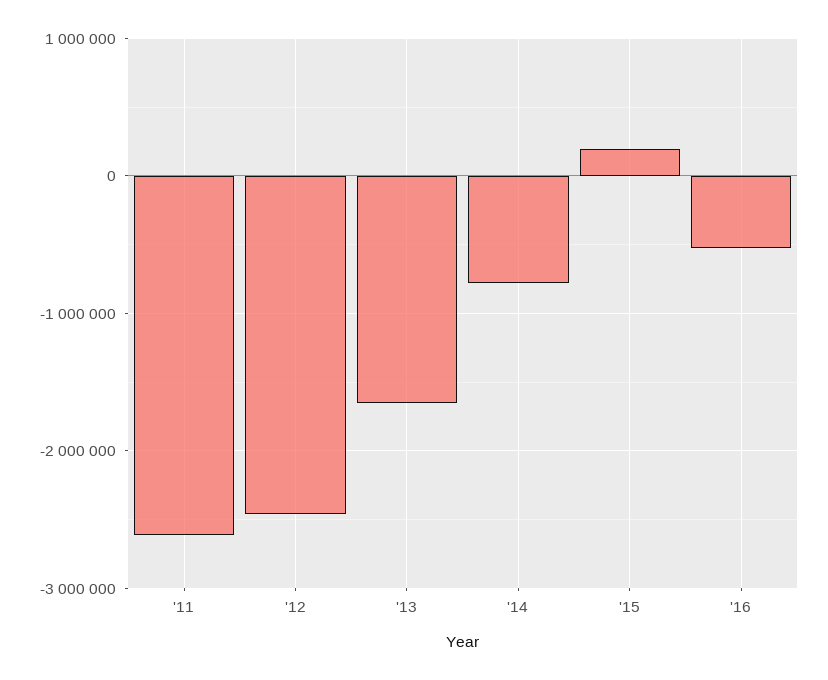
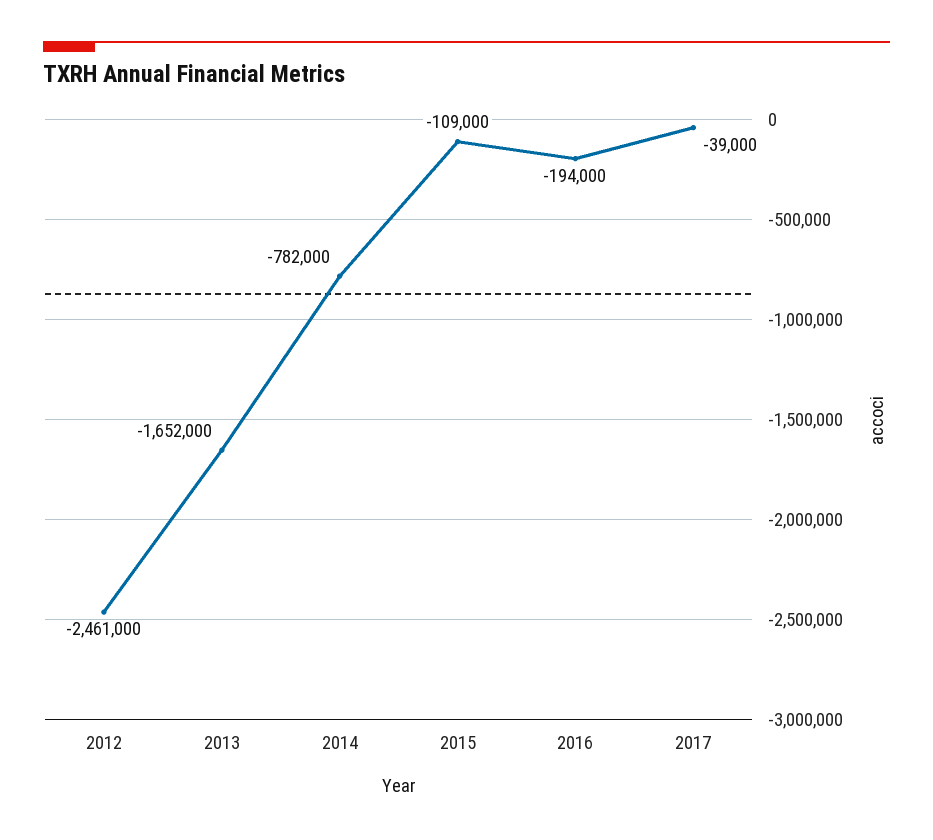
'11: -2600000 -> none
'15: 200000 -> -109000
'16: -500000 -> -194000
2017: none -> -39000

